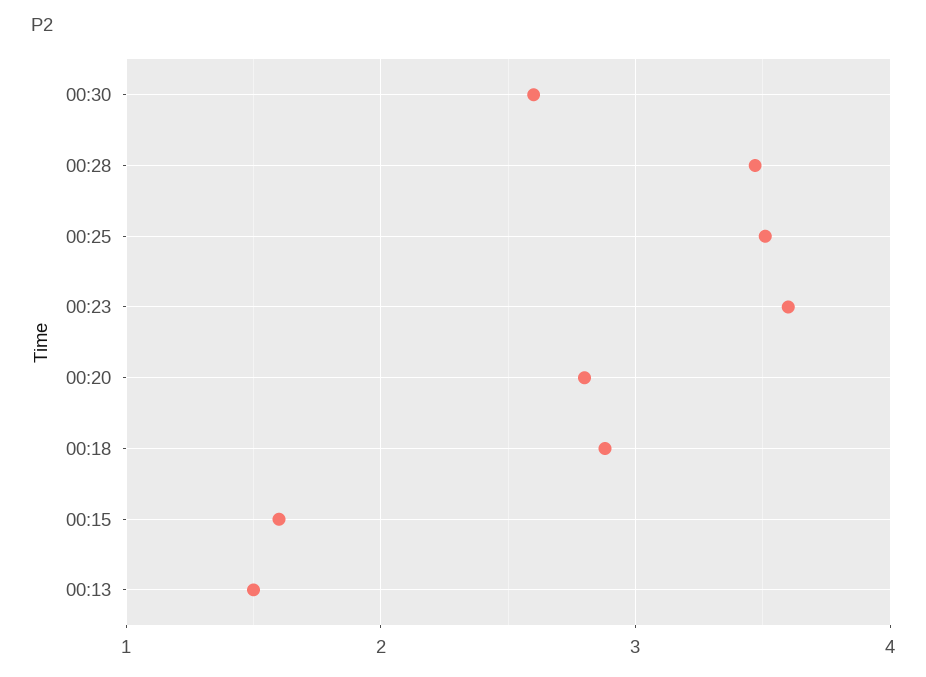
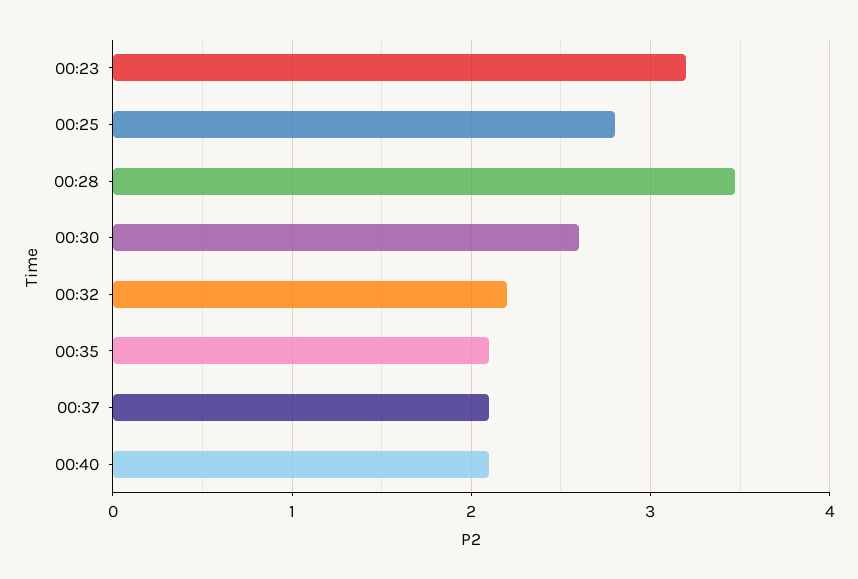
00:25: 3.5 -> 2.8
00:23: 3.6 -> 3.2
00:20: 2.8 -> none
00:18: 2.9 -> none
00:15: 1.6 -> none
00:13: 1.5 -> none
00:32: none -> 2.2
00:35: none -> 2.1
00:37: none -> 2.1
00:40: none -> 2.1

